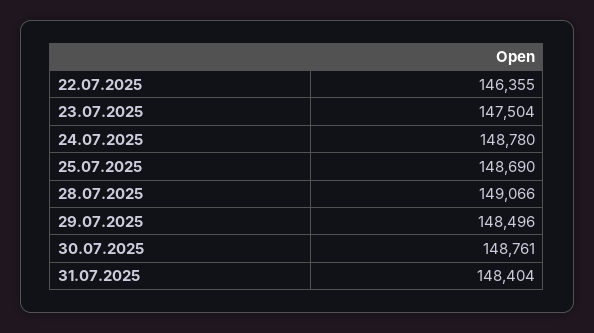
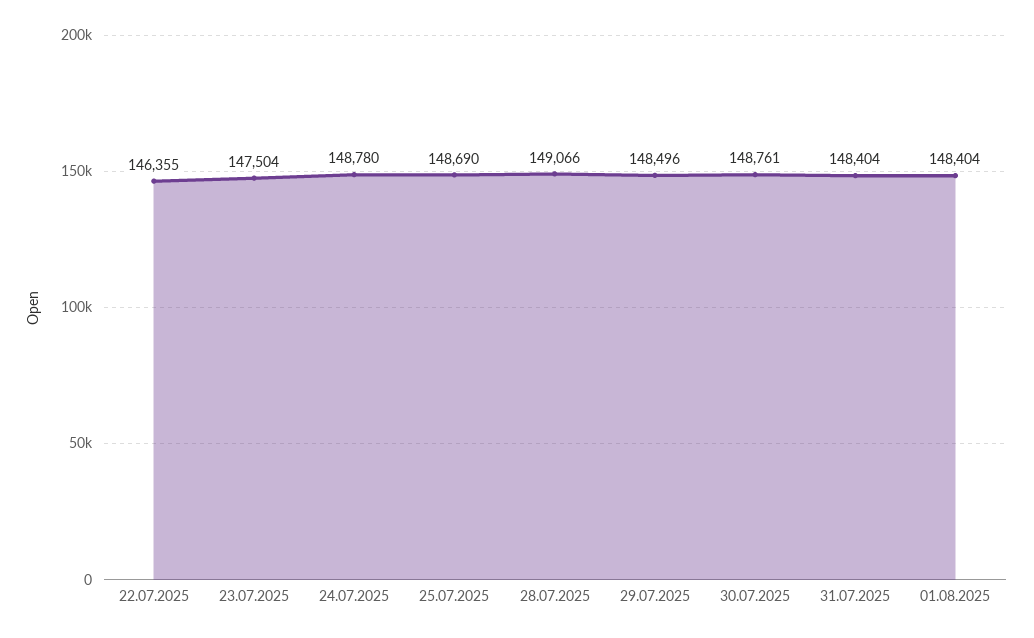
01.08.2025: none -> 148404

